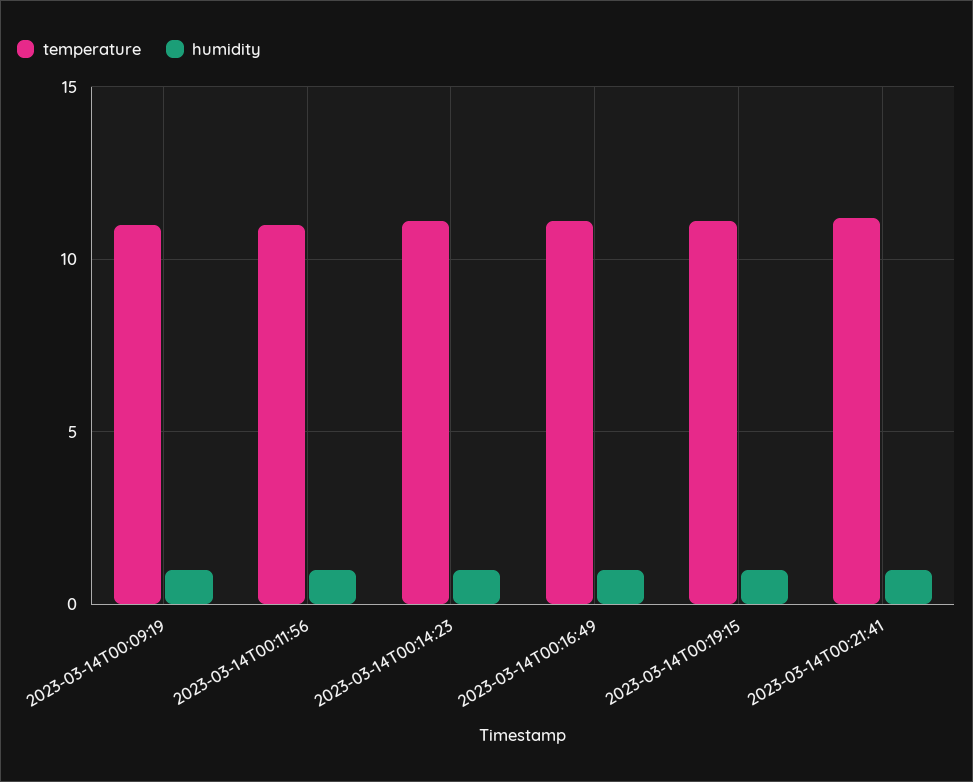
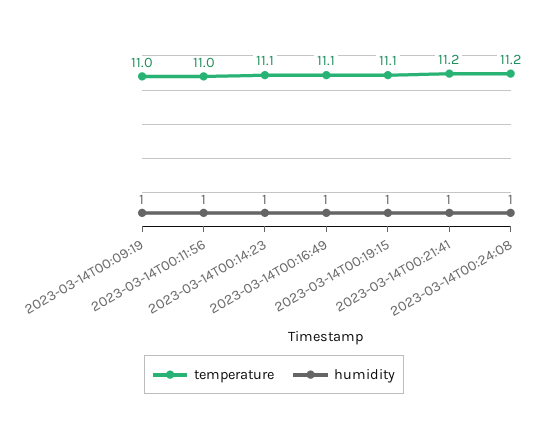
temperature, 2023-03-14T00:24:08: none -> 11.2
humidity, 2023-03-14T00:24:08: none -> 1

